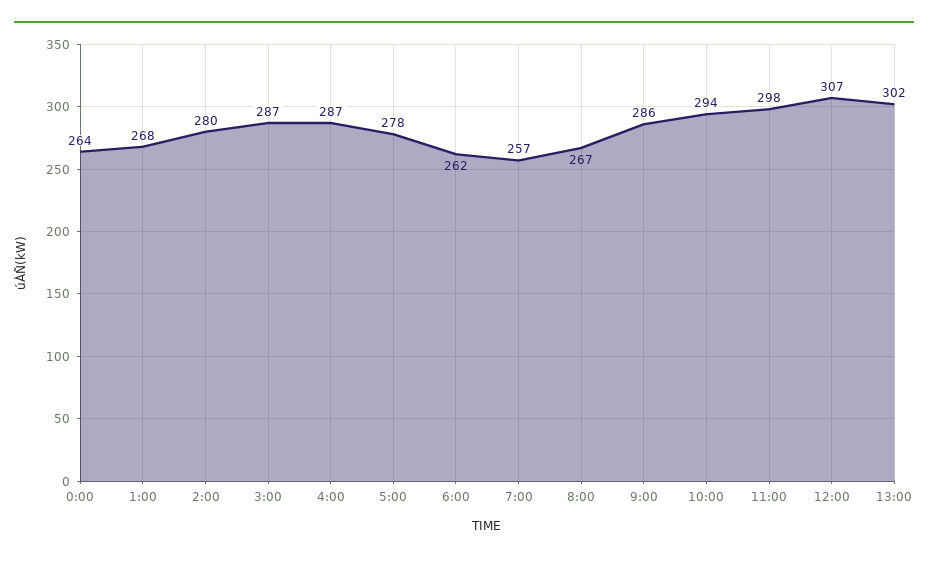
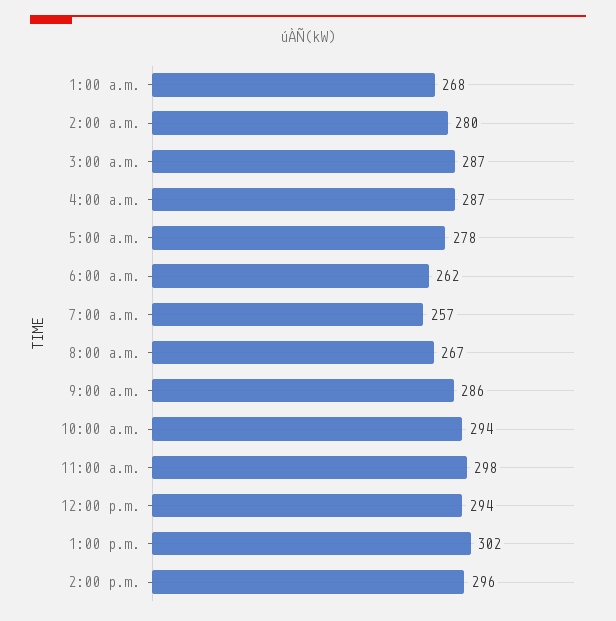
0:00: 264 -> none
12:00: 307 -> 294
2:00 p.m.: none -> 296

